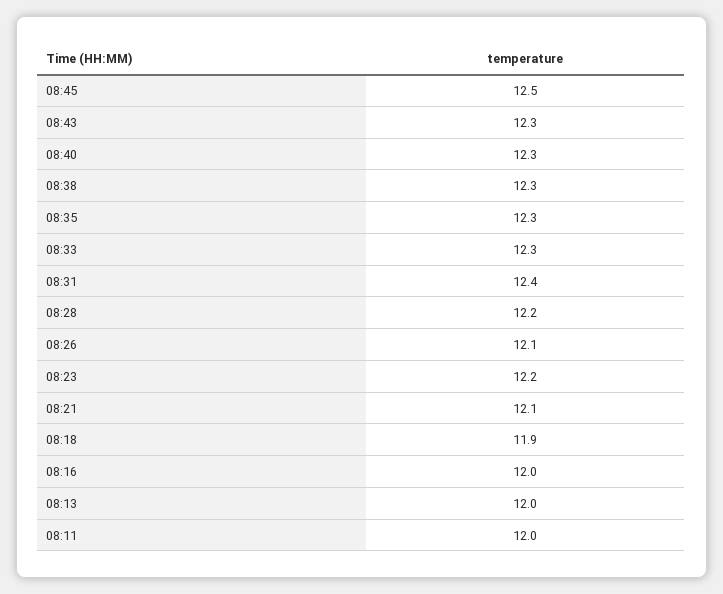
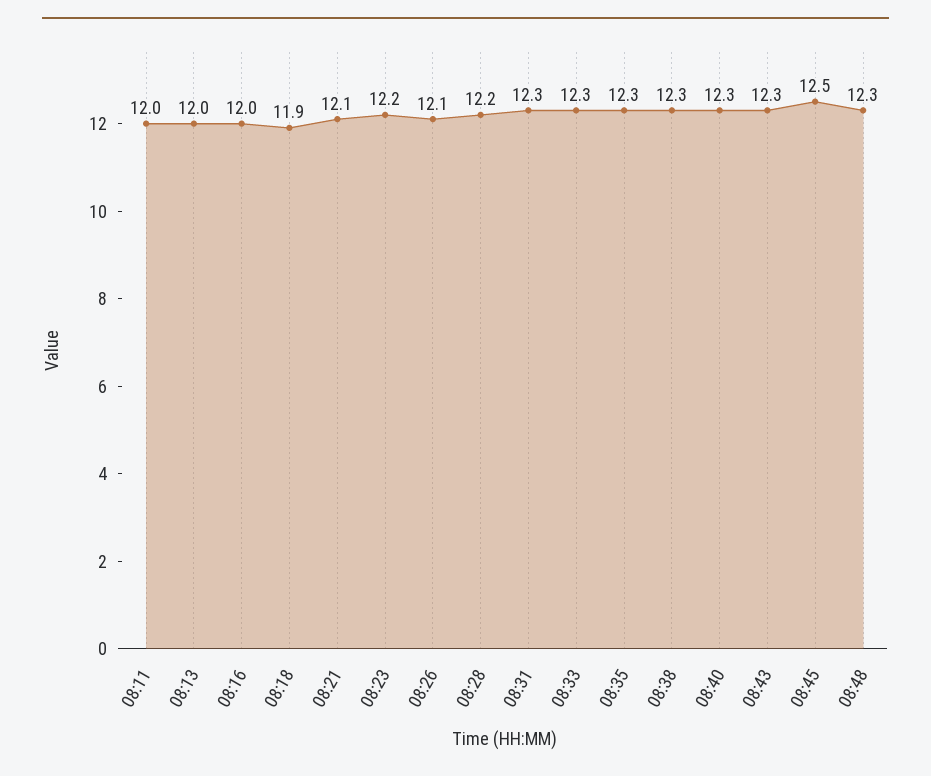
08:31: 12.4 -> 12.3
08:48: none -> 12.3

